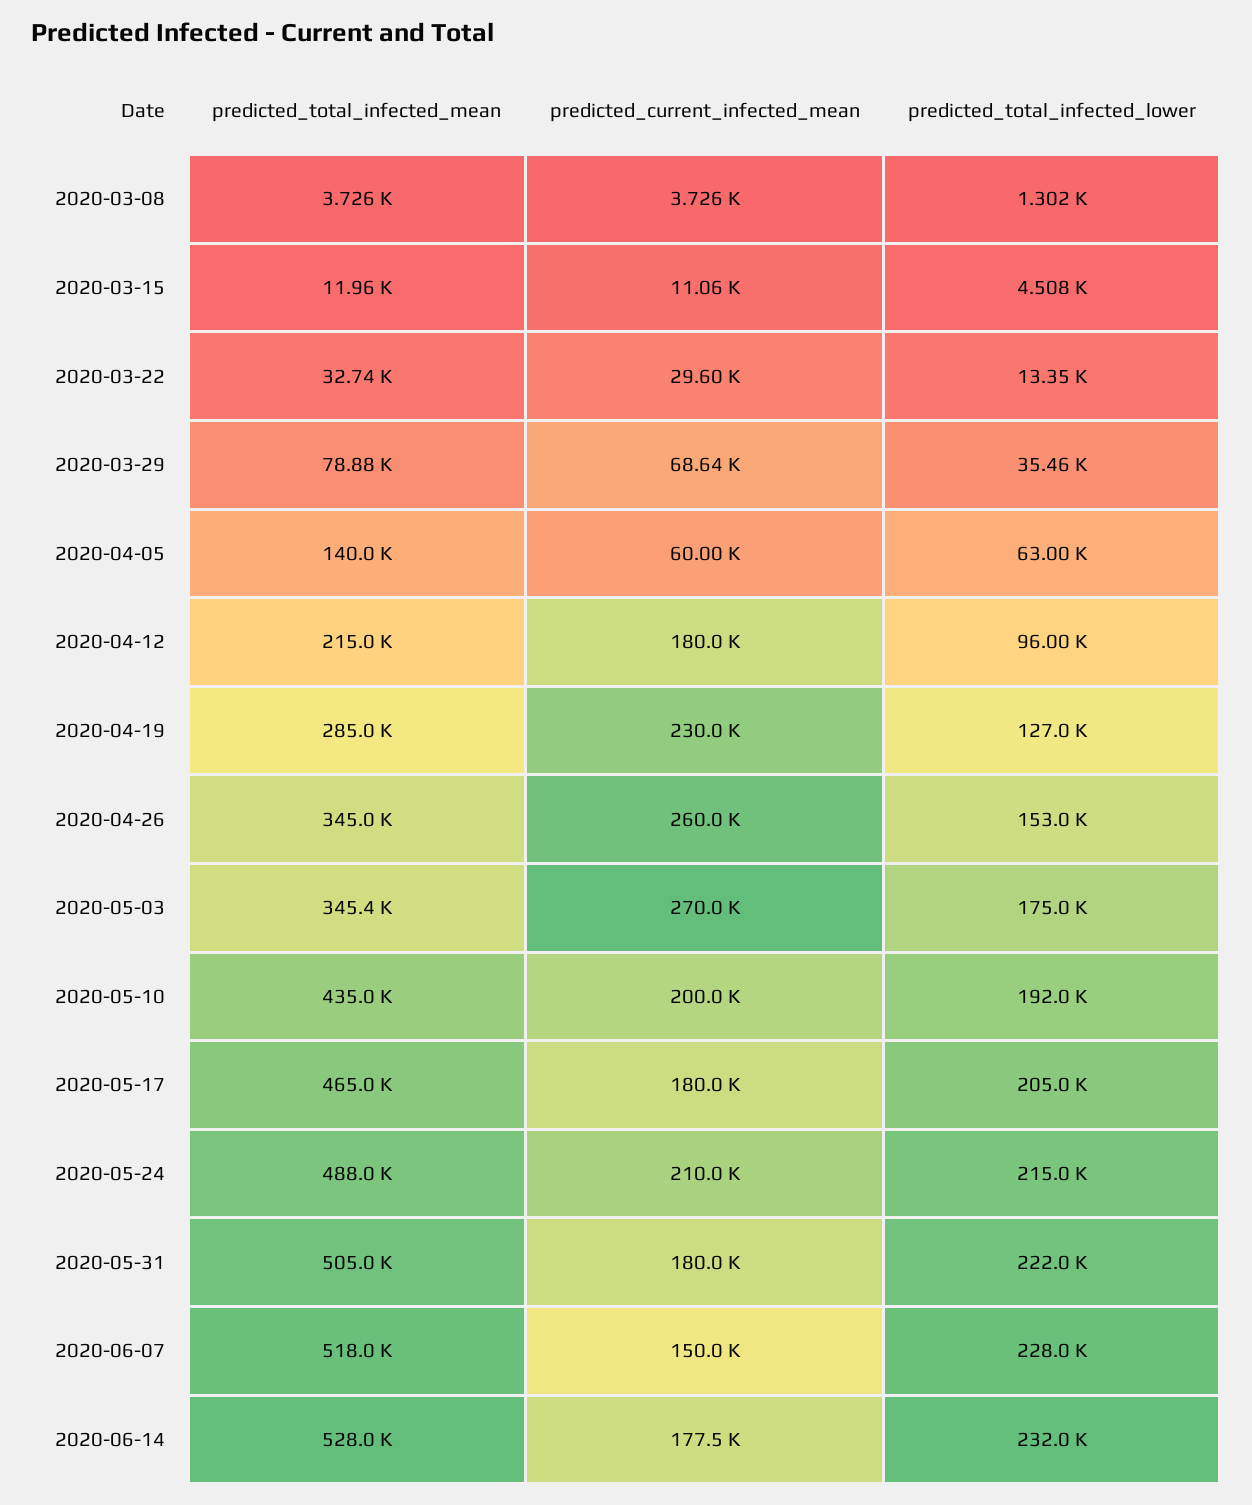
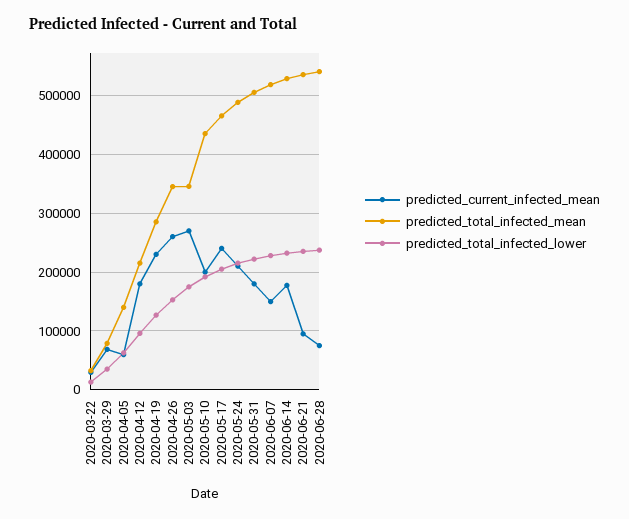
predicted_total_infected_mean, 2020-03-08: 3726 -> none
predicted_current_infected_mean, 2020-03-08: 3726 -> none
predicted_total_infected_lower, 2020-03-08: 1302 -> none
predicted_total_infected_mean, 2020-03-15: 11960 -> none
predicted_current_infected_mean, 2020-03-15: 11060 -> none
predicted_total_infected_lower, 2020-03-15: 4508 -> none
predicted_current_infected_mean, 2020-05-17: 180000 -> 240000
predicted_current_infected_mean, 2020-06-21: none -> 100000
predicted_total_infected_mean, 2020-06-21: none -> 540000
predicted_total_infected_lower, 2020-06-21: none -> 240000
predicted_current_infected_mean, 2020-06-28: none -> 80000
predicted_total_infected_mean, 2020-06-28: none -> 540000
predicted_total_infected_lower, 2020-06-28: none -> 240000

